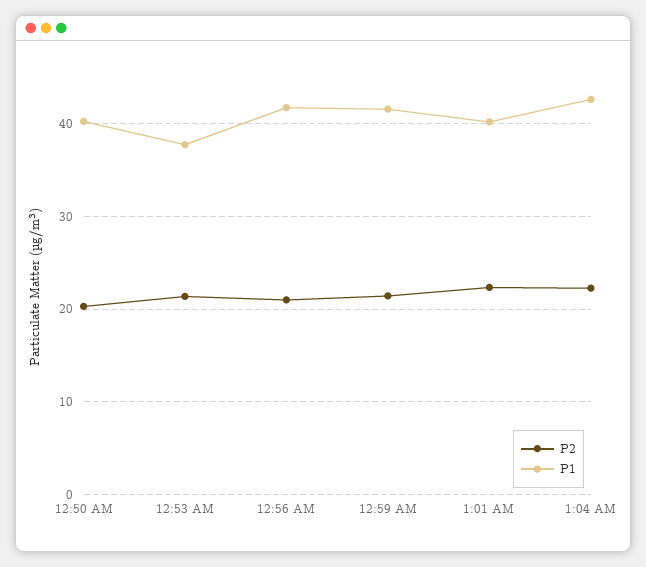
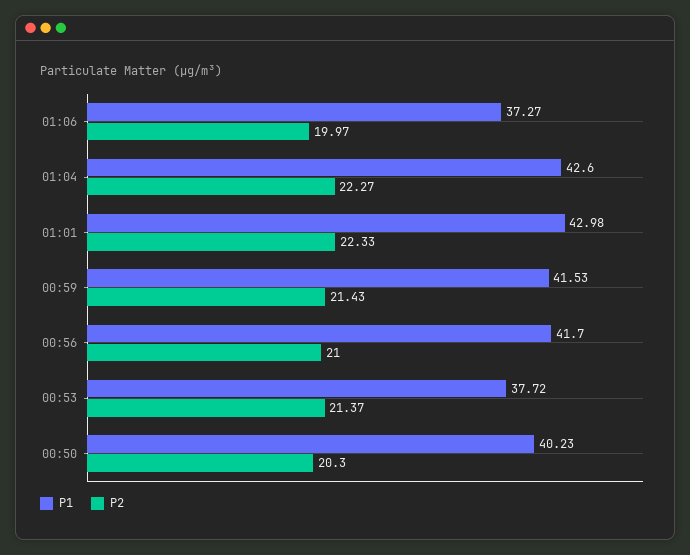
P1, 1:01 AM: 40 -> 42.98
P1, 01:06: none -> 37.27
P2, 01:06: none -> 19.97

